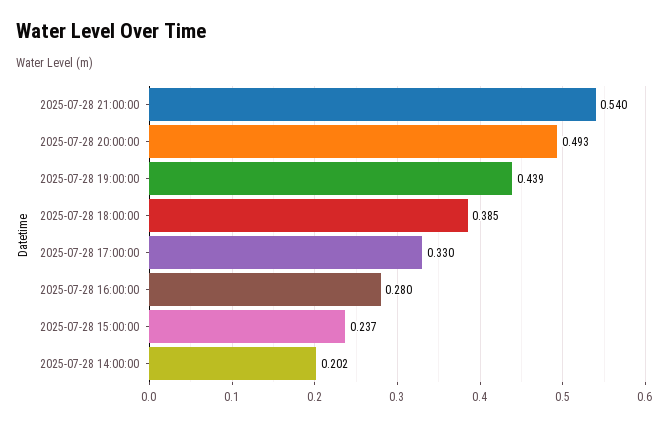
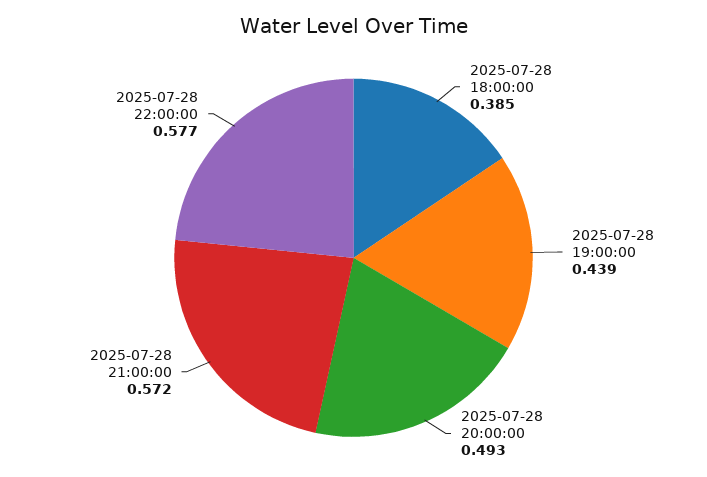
2025-07-28 21:00:00: 0.54 -> 0.572
2025-07-28 17:00:00: 0.33 -> none
2025-07-28 16:00:00: 0.28 -> none
2025-07-28 15:00:00: 0.237 -> none
2025-07-28 14:00:00: 0.202 -> none
2025-07-28 22:00:00: none -> 0.577

